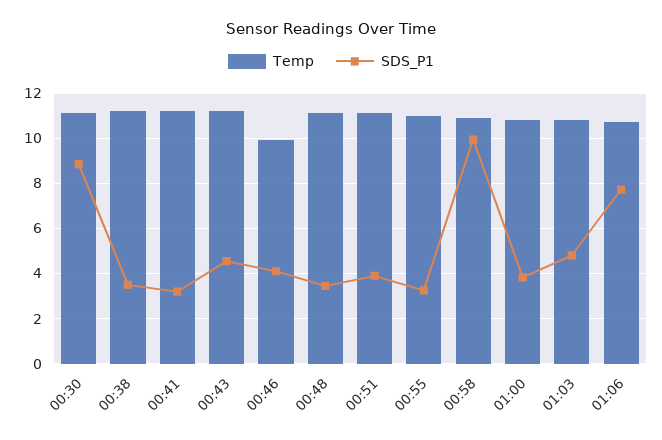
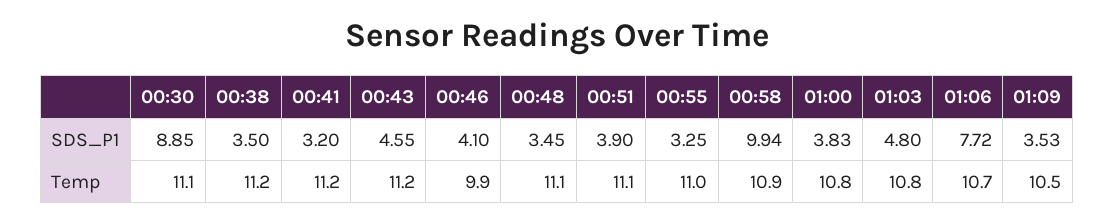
SDS_P1, 01:09: none -> 3.53
Temp, 01:09: none -> 10.5

